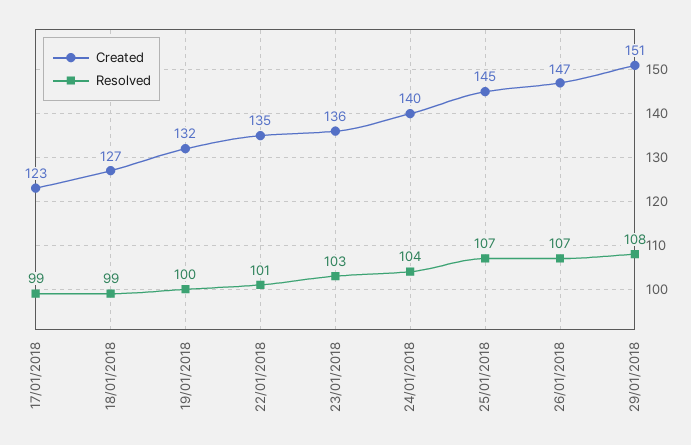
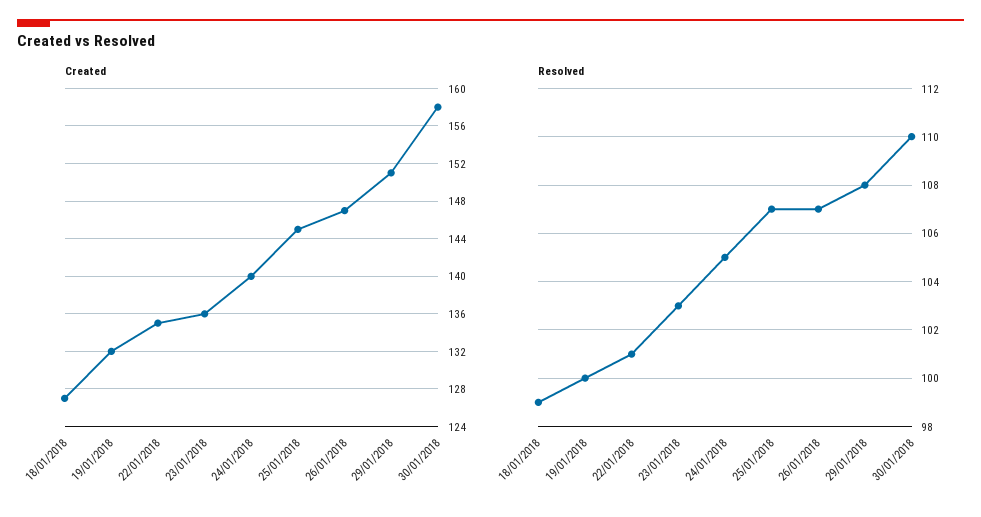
Created, 17/01/2018: 123 -> none
Resolved, 17/01/2018: 99 -> none
Resolved, 24/01/2018: 104 -> 105
Created, 30/01/2018: none -> 158
Resolved, 30/01/2018: none -> 110

